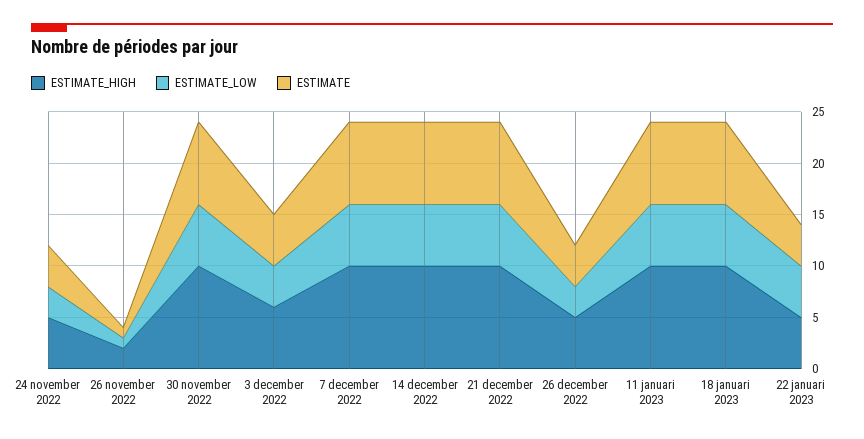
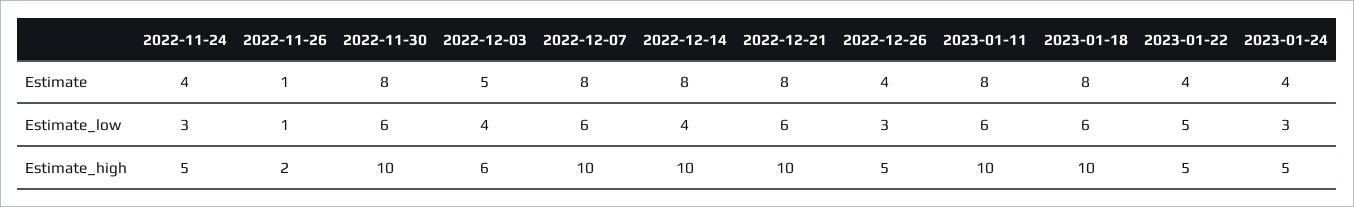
ESTIMATE_LOW, 14 december 2022: 6 -> 4
ESTIMATE, 2023-01-24: none -> 4
ESTIMATE_LOW, 2023-01-24: none -> 3
ESTIMATE_HIGH, 2023-01-24: none -> 5

